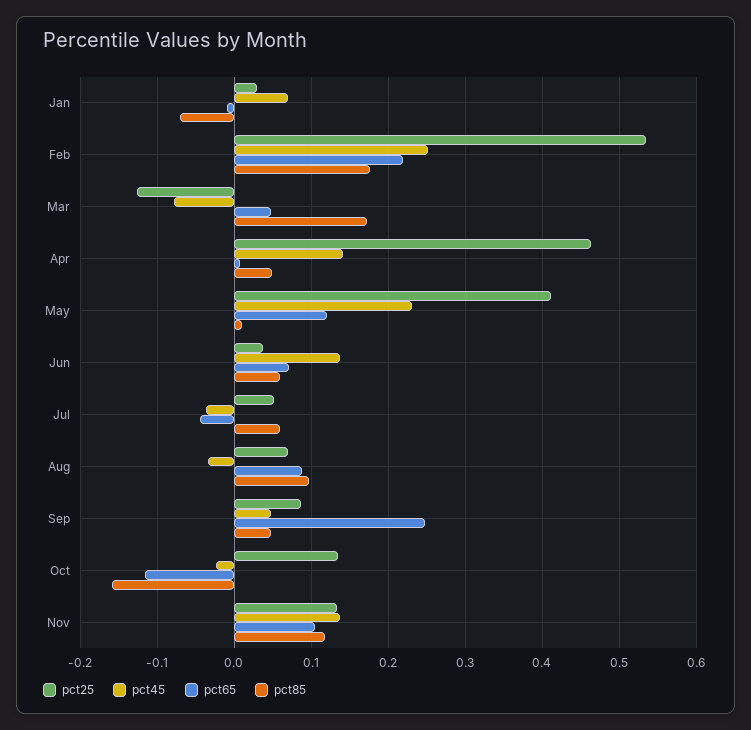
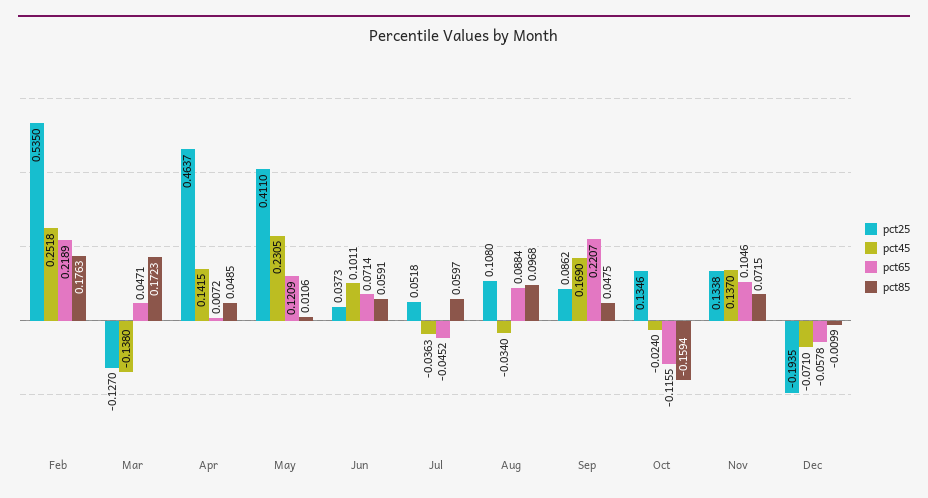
pct25, Jan: 0.03 -> none
pct45, Jan: 0.07 -> none
pct65, Jan: -0.01 -> none
pct85, Jan: -0.07 -> none
pct45, Mar: -0.08 -> -0.138
pct45, Jun: 0.14 -> 0.1011
pct25, Aug: 0.07 -> 0.108
pct45, Sep: 0.05 -> 0.169
pct65, Sep: 0.25 -> 0.2207
pct85, Nov: 0.12 -> 0.0715
pct25, Dec: none -> -0.1935
pct45, Dec: none -> -0.071
pct65, Dec: none -> -0.0578
pct85, Dec: none -> -0.0099

